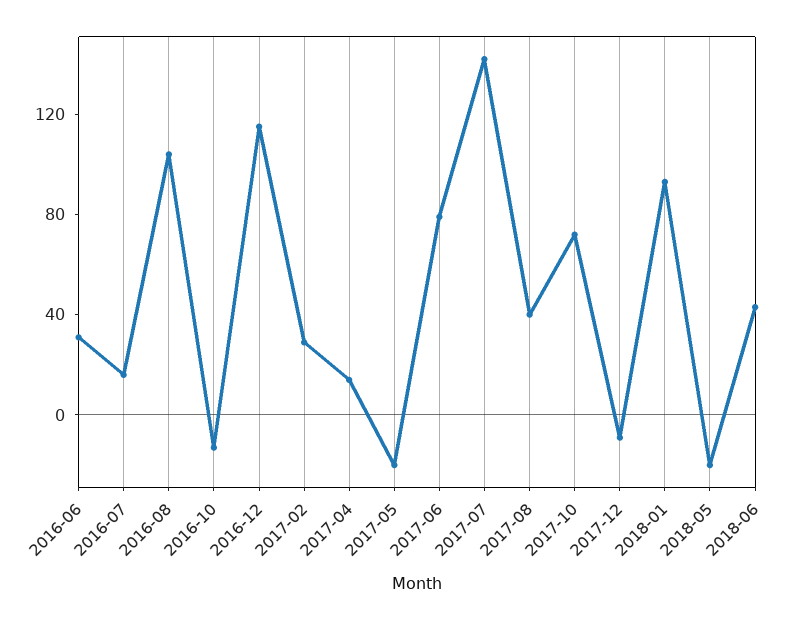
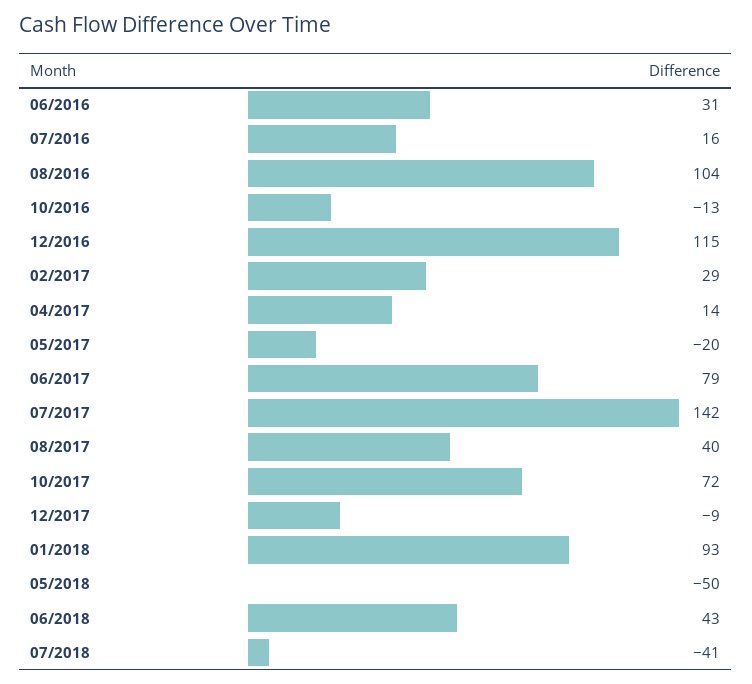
2018-05: -20 -> -50
07/2018: none -> -41

